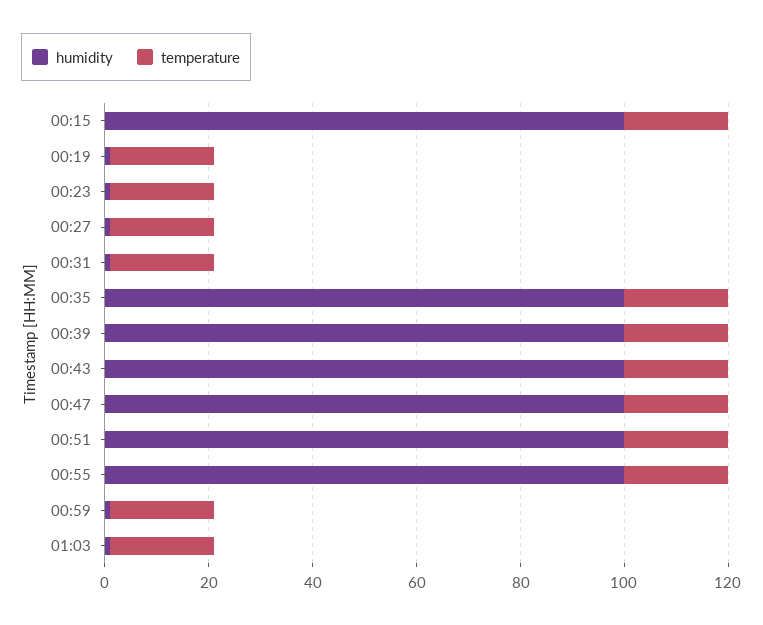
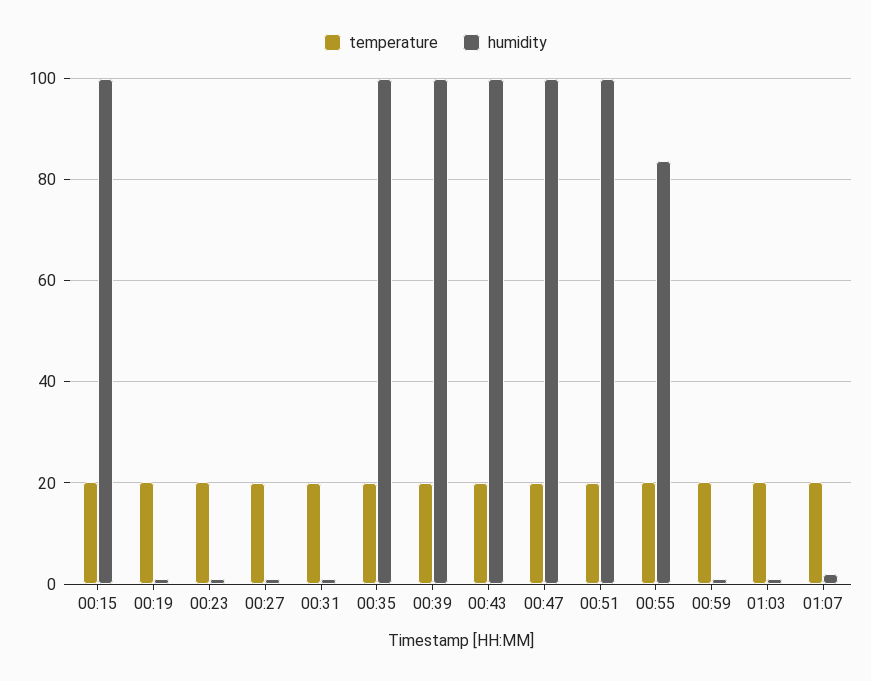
humidity, 00:55: 100 -> 84
temperature, 01:07: none -> 20
humidity, 01:07: none -> 2

